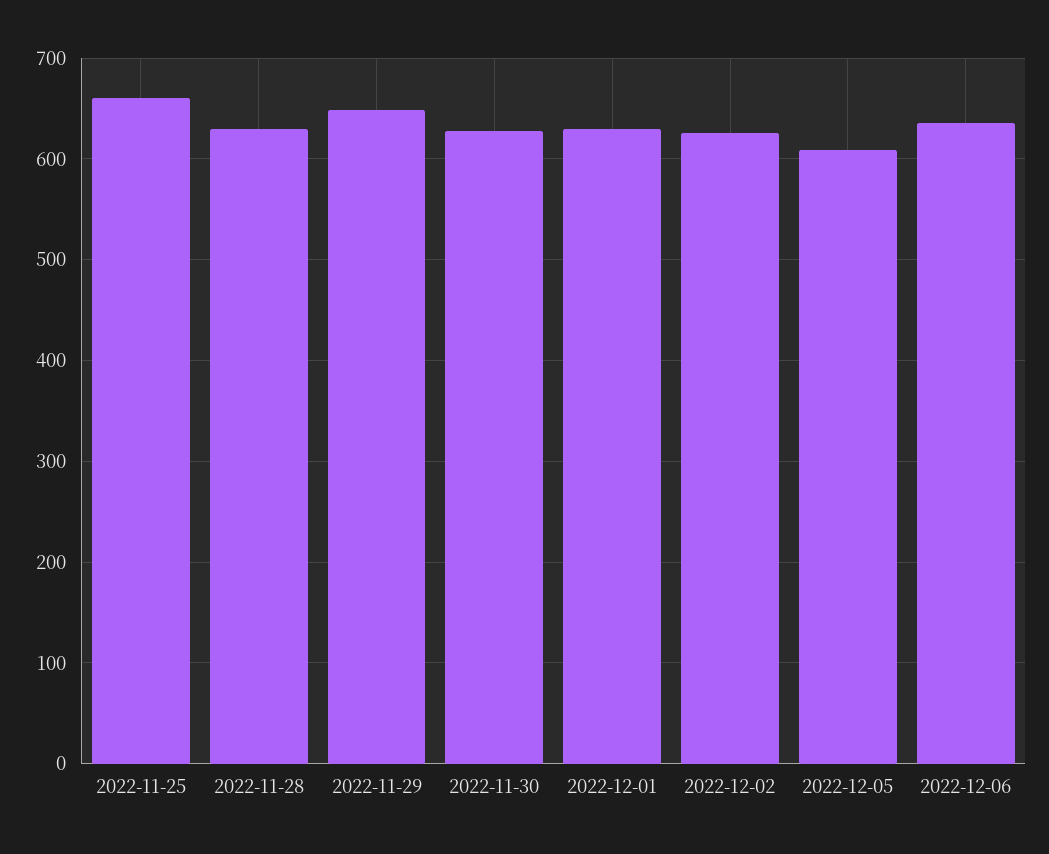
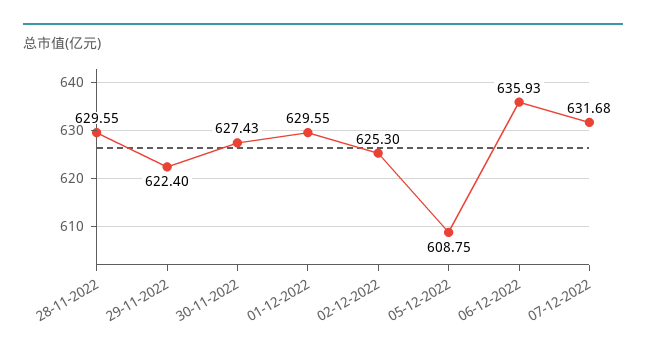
2022-11-25: 660 -> none
2022-11-29: 650 -> 622.4
07-12-2022: none -> 631.68

